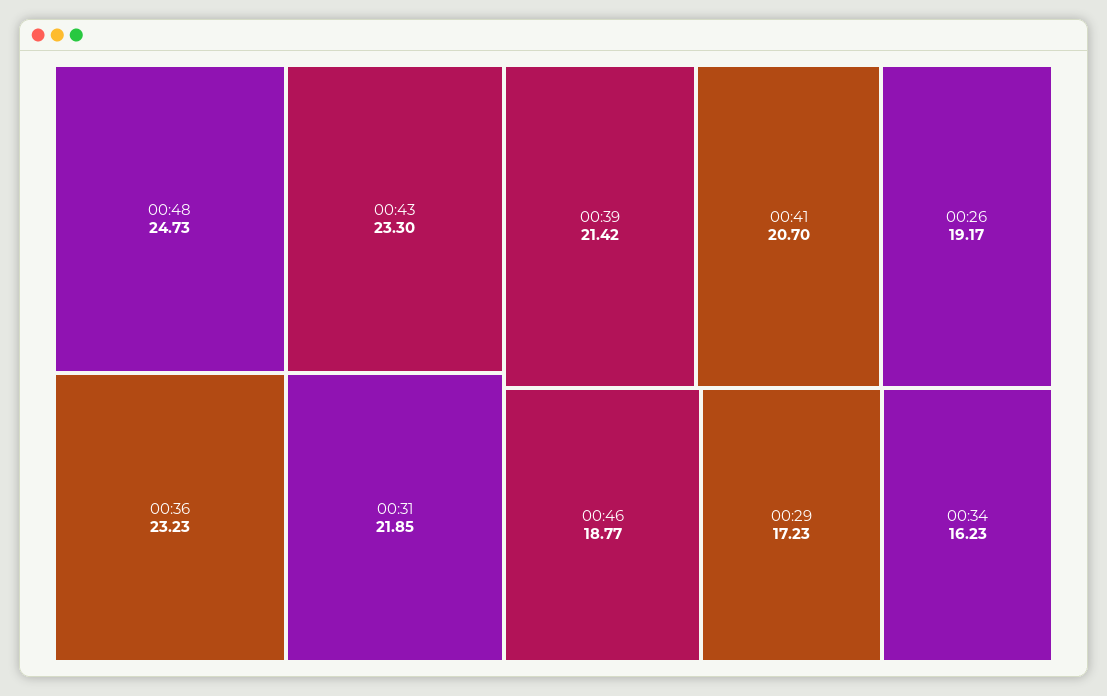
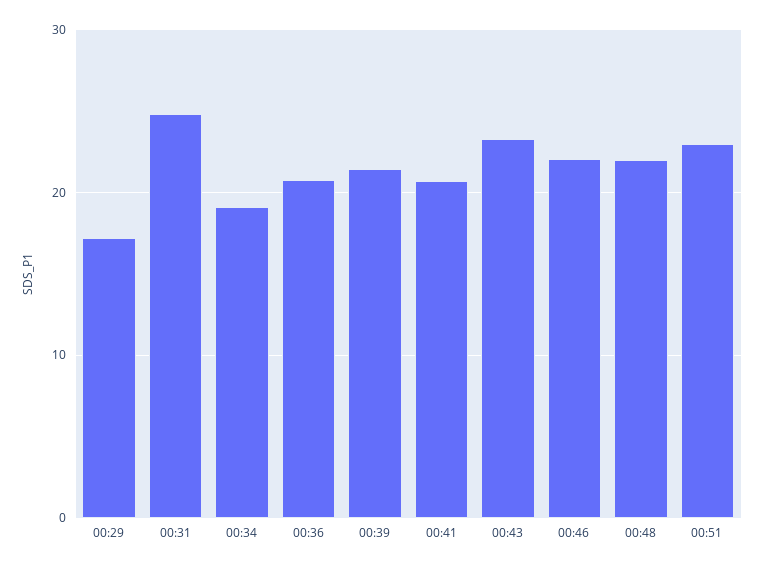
00:48: 24.73 -> 22
00:36: 23.23 -> 21
00:31: 21.85 -> 25
00:26: 19.17 -> none
00:46: 18.77 -> 22
00:34: 16.23 -> 19
00:51: none -> 23

